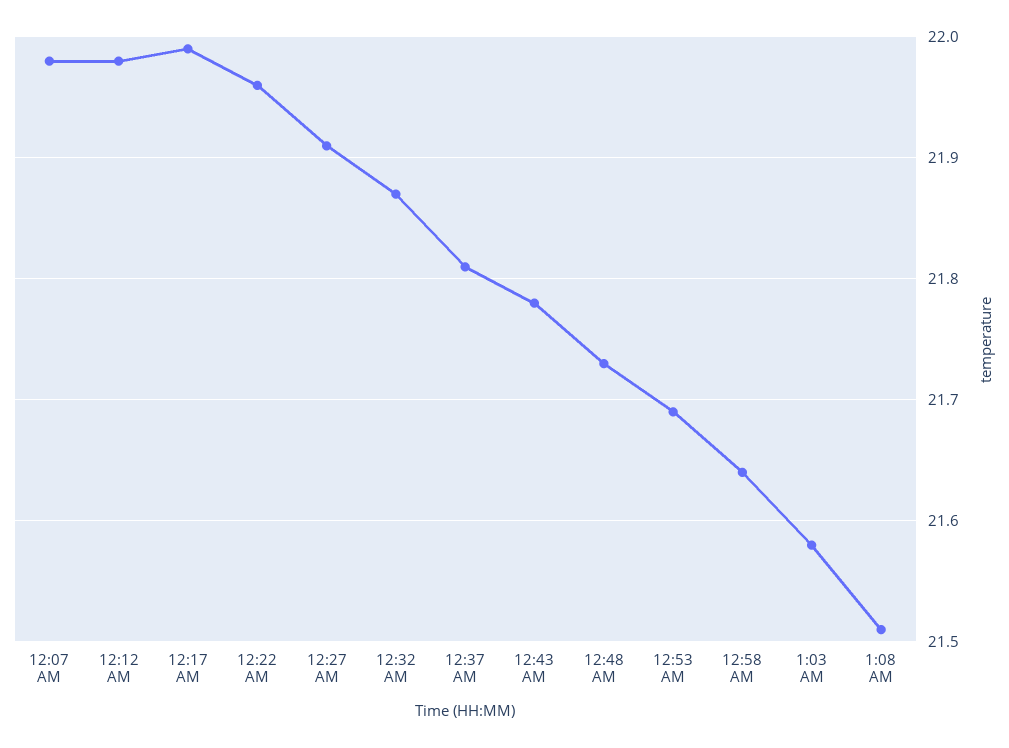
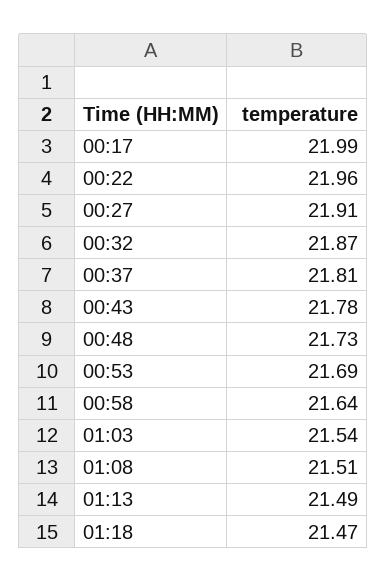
12:07 AM: 21.98 -> none
12:12 AM: 21.98 -> none
1:03 AM: 21.58 -> 21.54
01:13: none -> 21.49
01:18: none -> 21.47

